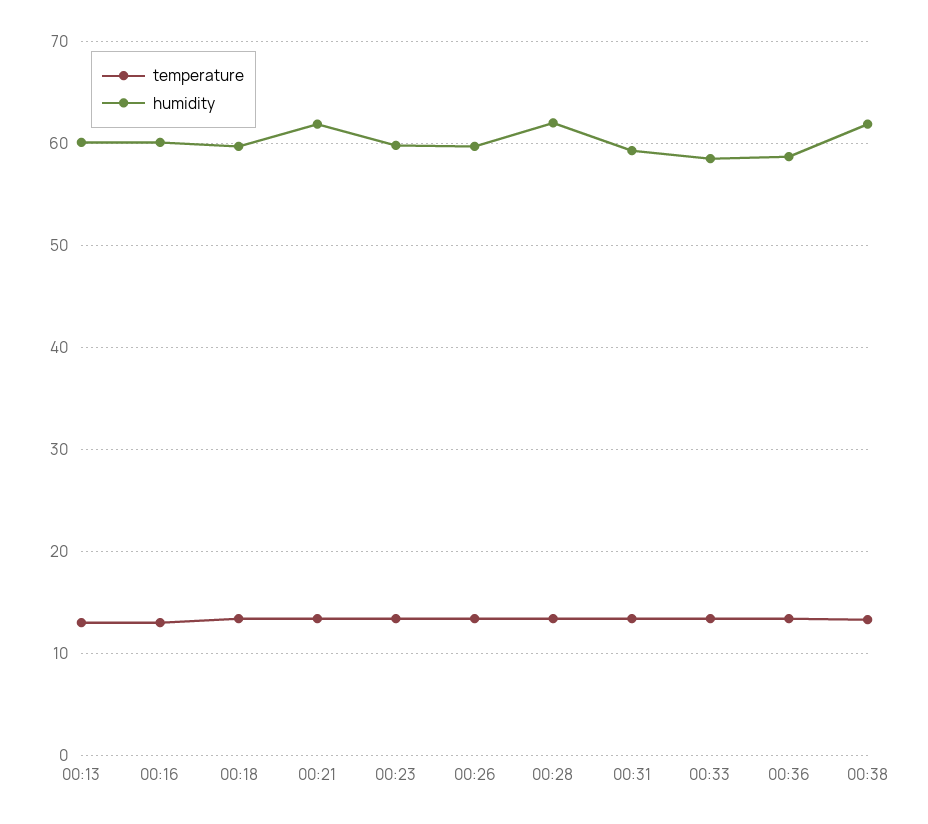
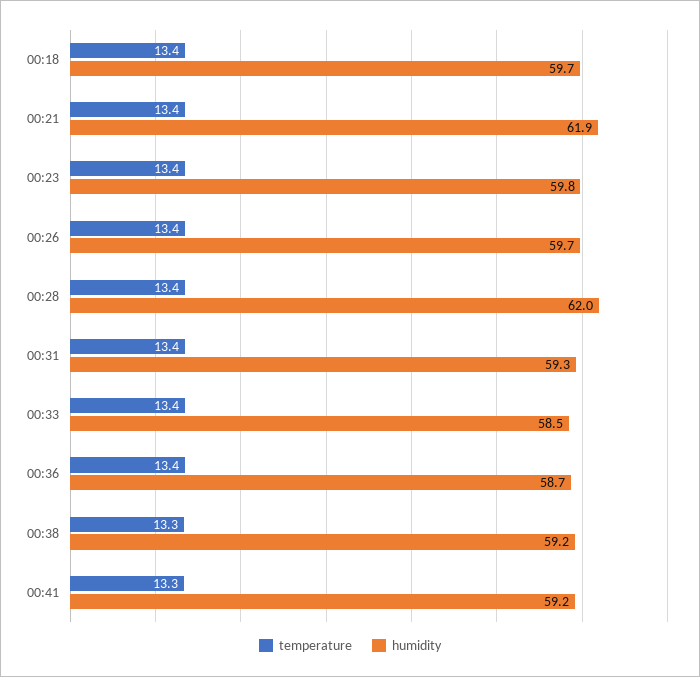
temperature, 00:13: 13 -> none
humidity, 00:13: 60 -> none
temperature, 00:16: 13 -> none
humidity, 00:16: 60 -> none
humidity, 00:38: 62 -> 59.2
temperature, 00:41: none -> 13.3
humidity, 00:41: none -> 59.2

